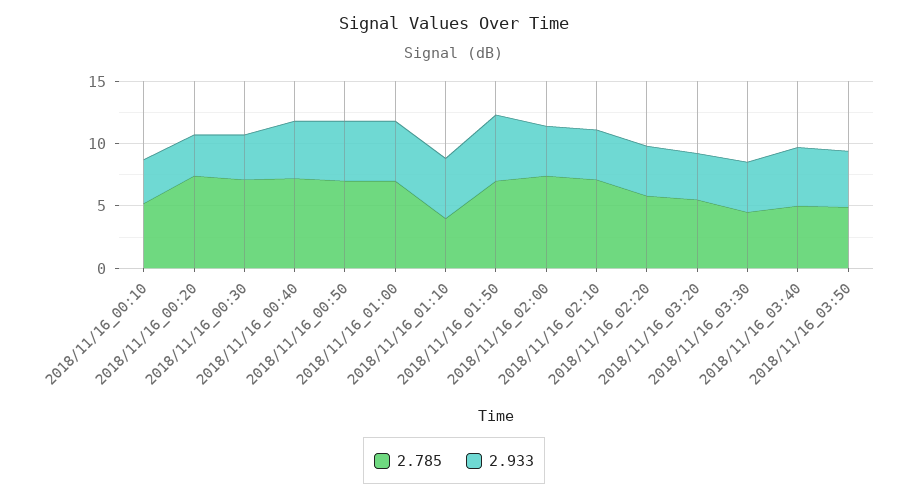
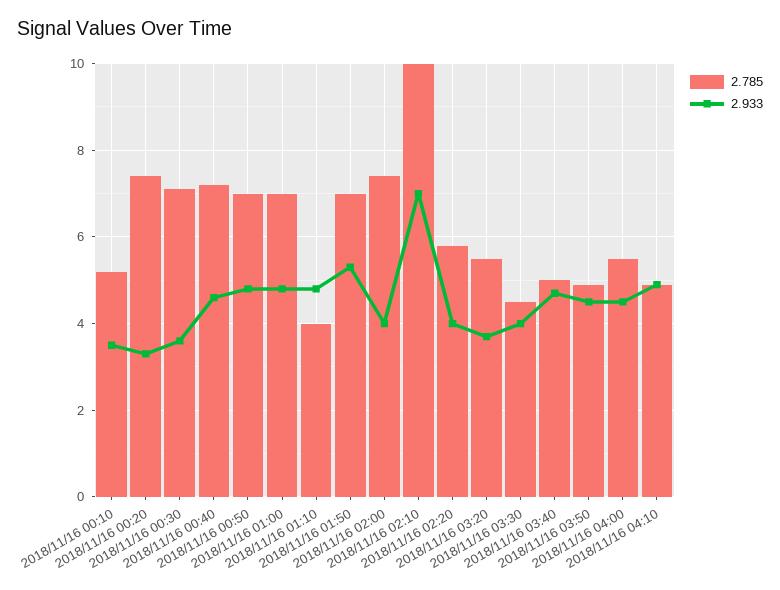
2.785, 2018/11/16_02:10: 7 -> 10
2.933, 2018/11/16_02:10: 4 -> 7
2.785, 2018/11/16 04:00: none -> 5.5
2.933, 2018/11/16 04:00: none -> 4.5
2.785, 2018/11/16 04:10: none -> 5
2.933, 2018/11/16 04:10: none -> 5

